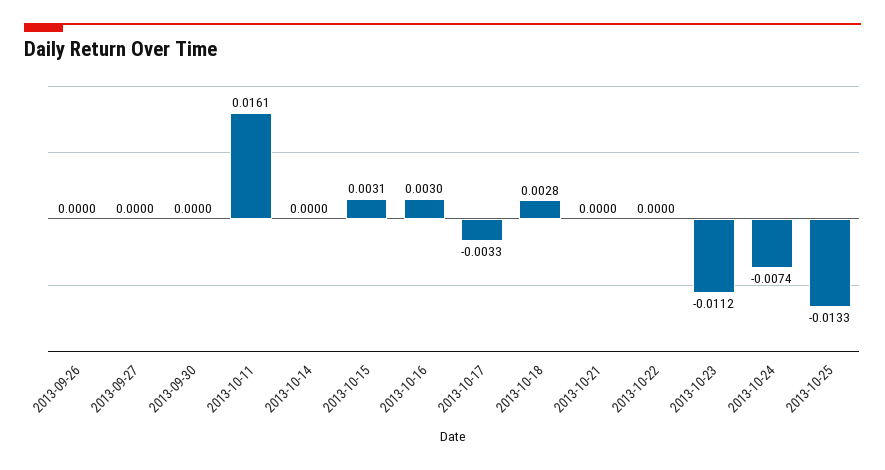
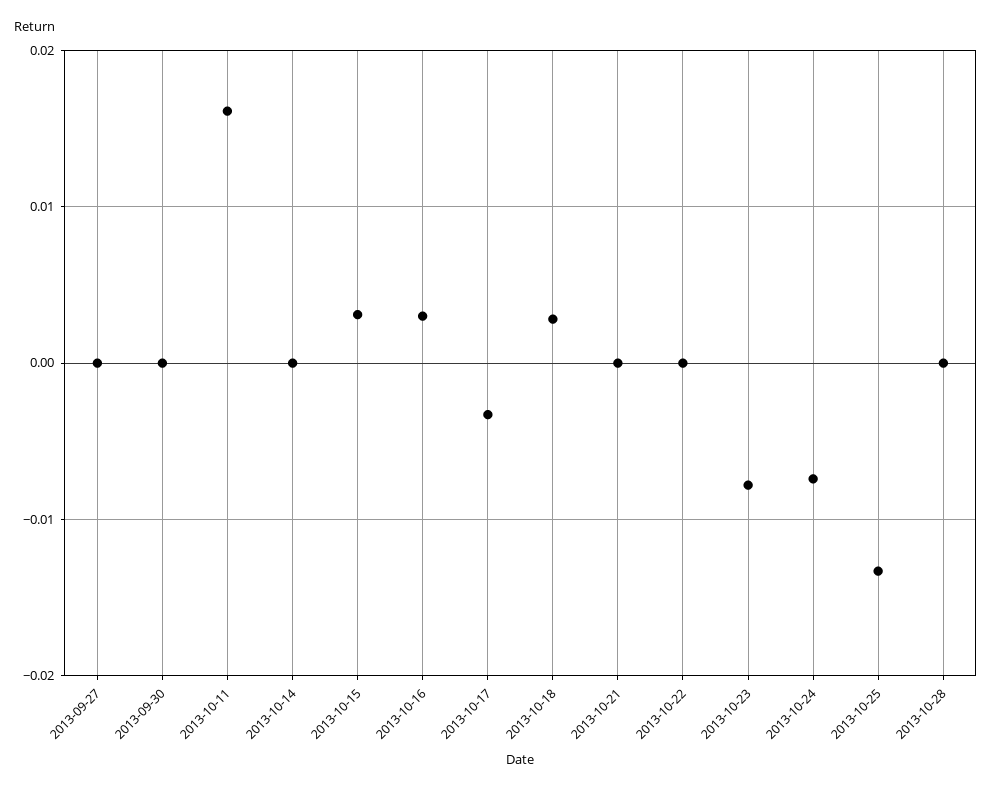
2013-09-26: 0 -> none
2013-10-23: -0.0112 -> -0.008
2013-10-28: none -> 0

